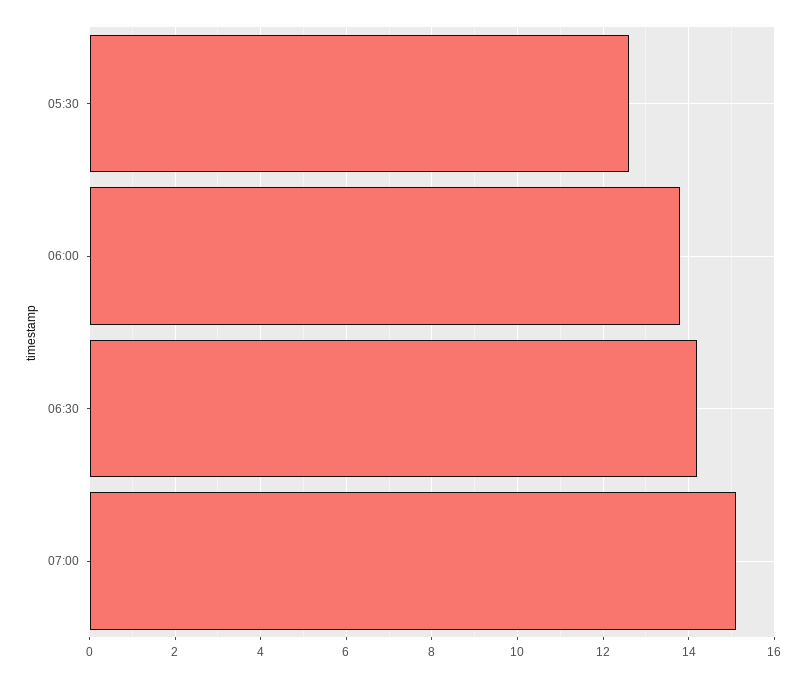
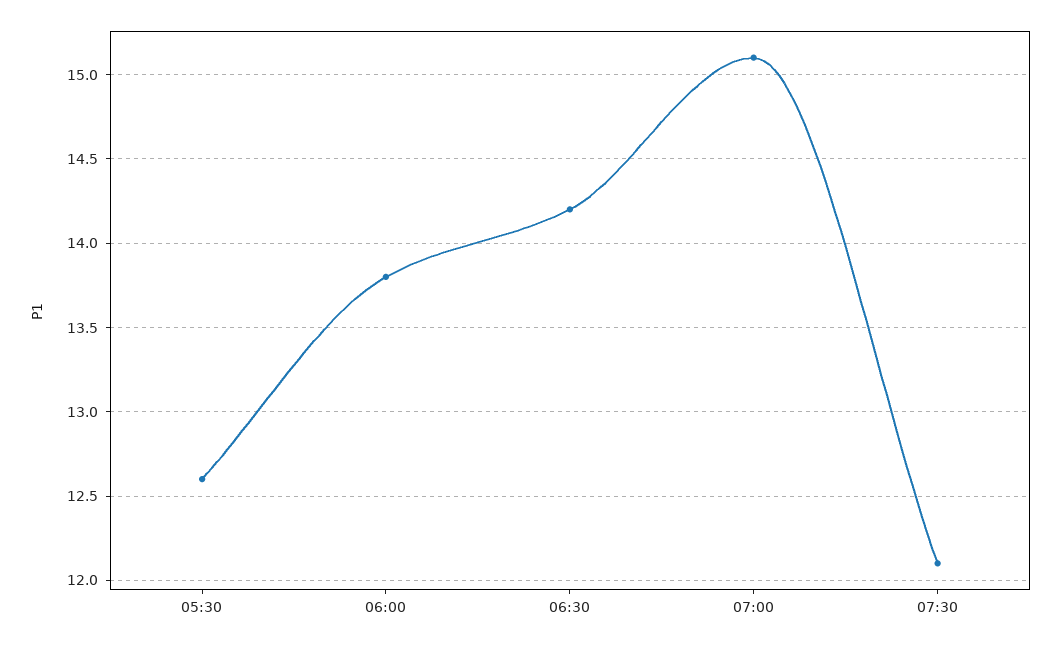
07:30: none -> 12.1

